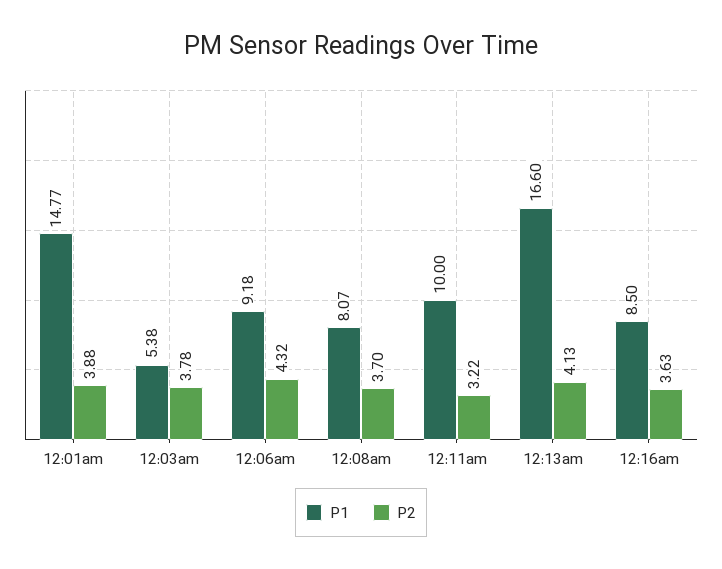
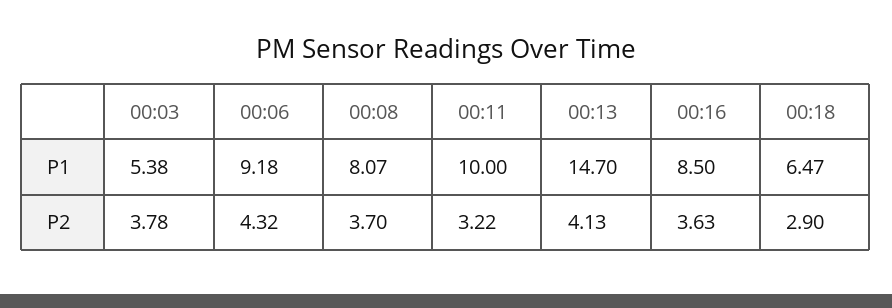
P1, 12:01am: 14.77 -> none
P2, 12:01am: 3.88 -> none
P1, 12:13am: 16.6 -> 14.7
P1, 00:18: none -> 6.47
P2, 00:18: none -> 2.9

